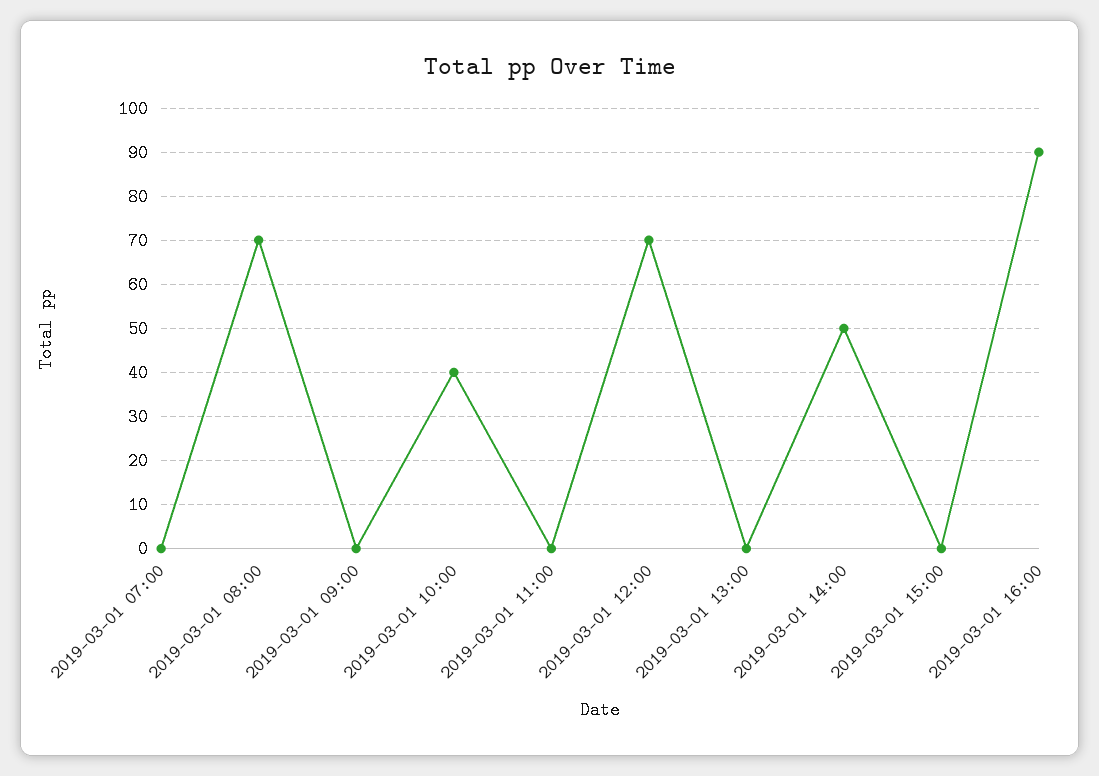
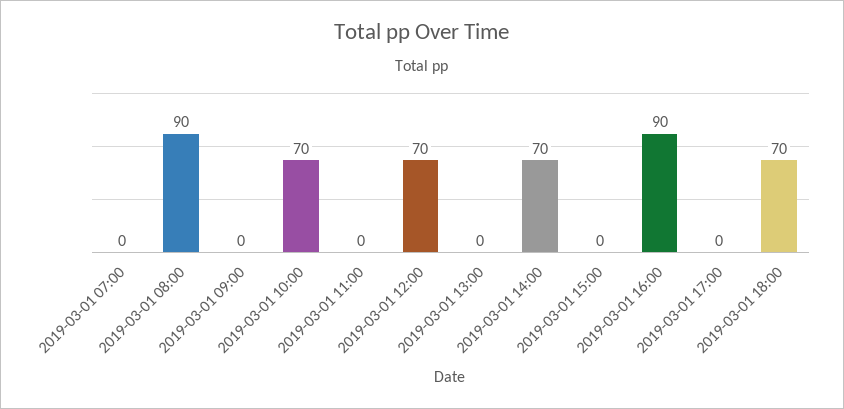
2019-03-01 08:00: 70 -> 90
2019-03-01 10:00: 40 -> 70
2019-03-01 14:00: 50 -> 70
2019-03-01 17:00: none -> 0
2019-03-01 18:00: none -> 70

